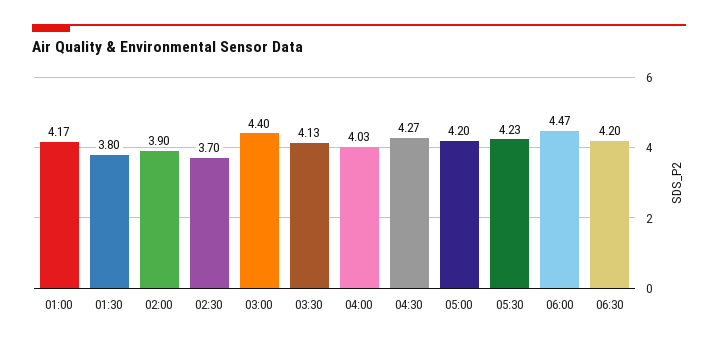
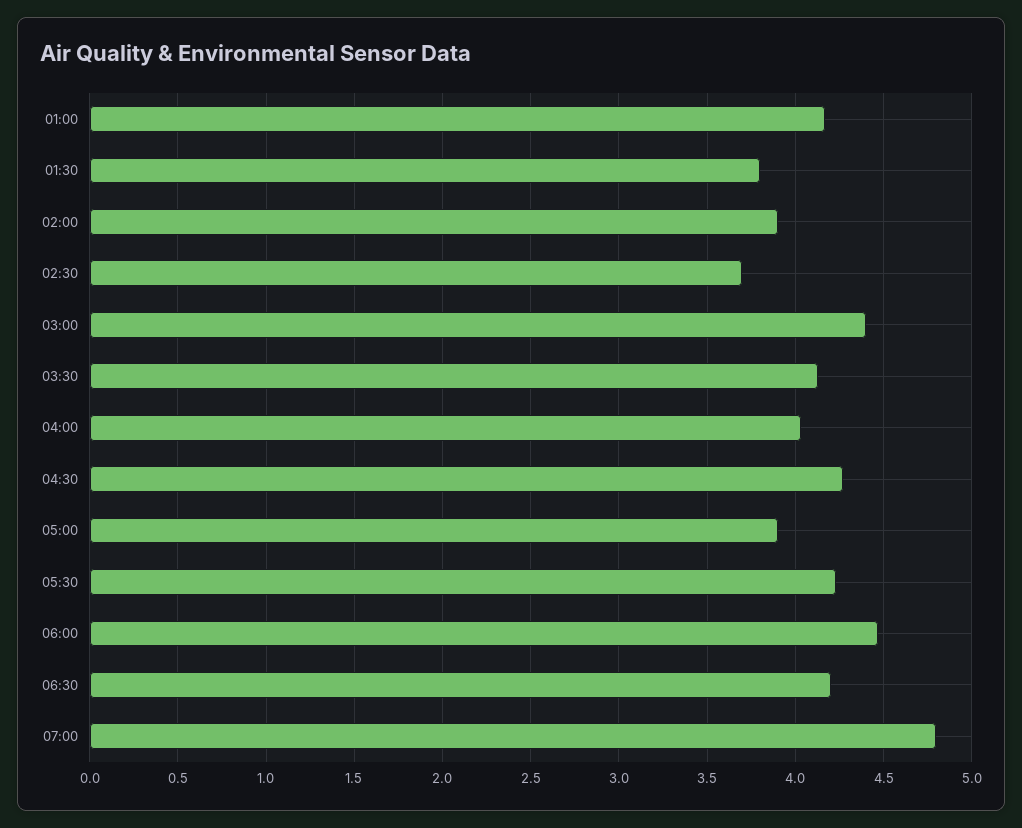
05:00: 4.2 -> 3.9
07:00: none -> 4.8

